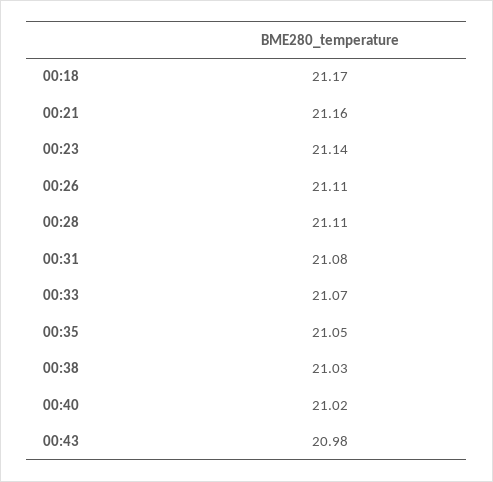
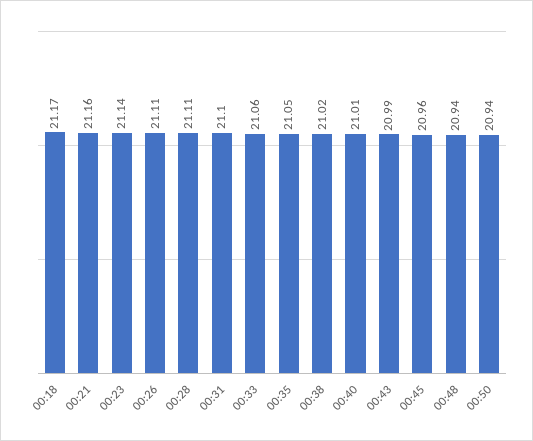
00:31: 21.08 -> 21.1
00:33: 21.07 -> 21.06
00:38: 21.03 -> 21.02
00:40: 21.02 -> 21.01
00:43: 20.98 -> 20.99
00:45: none -> 20.96
00:48: none -> 20.94
00:50: none -> 20.94

